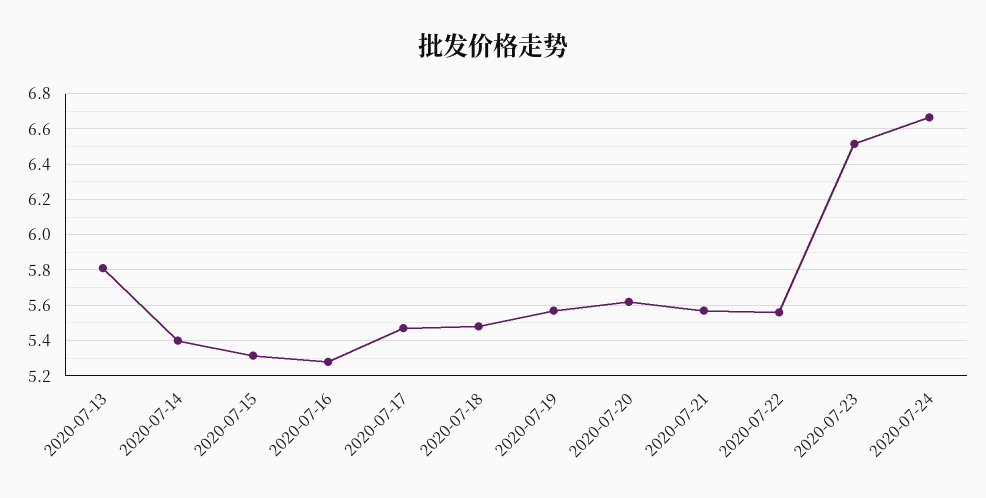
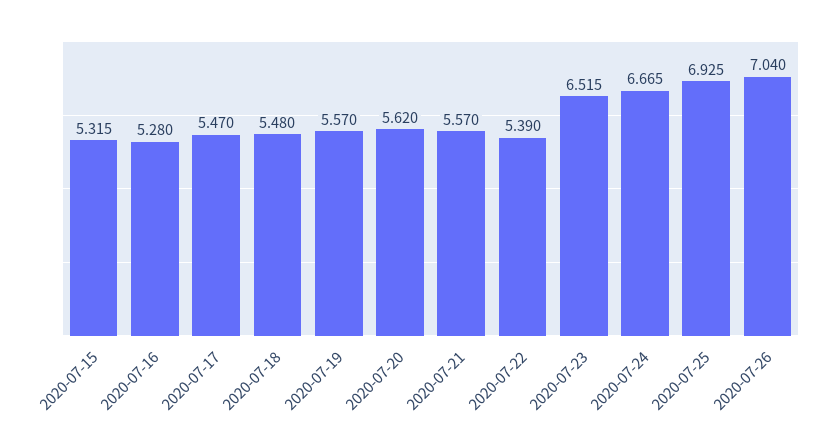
2020-07-13: 5.8 -> none
2020-07-14: 5.4 -> none
2020-07-22: 5.55 -> 5.39
2020-07-25: none -> 6.925
2020-07-26: none -> 7.04

